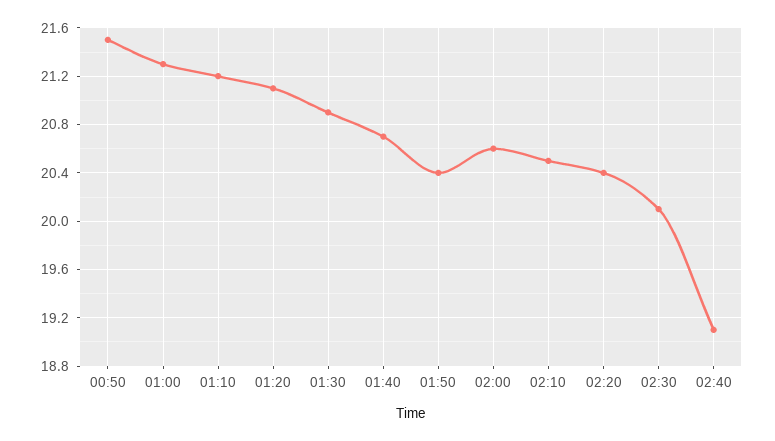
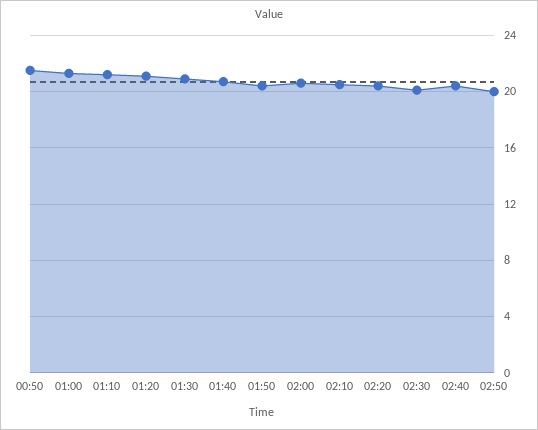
02:40: 19.1 -> 20.5
02:50: none -> 20

